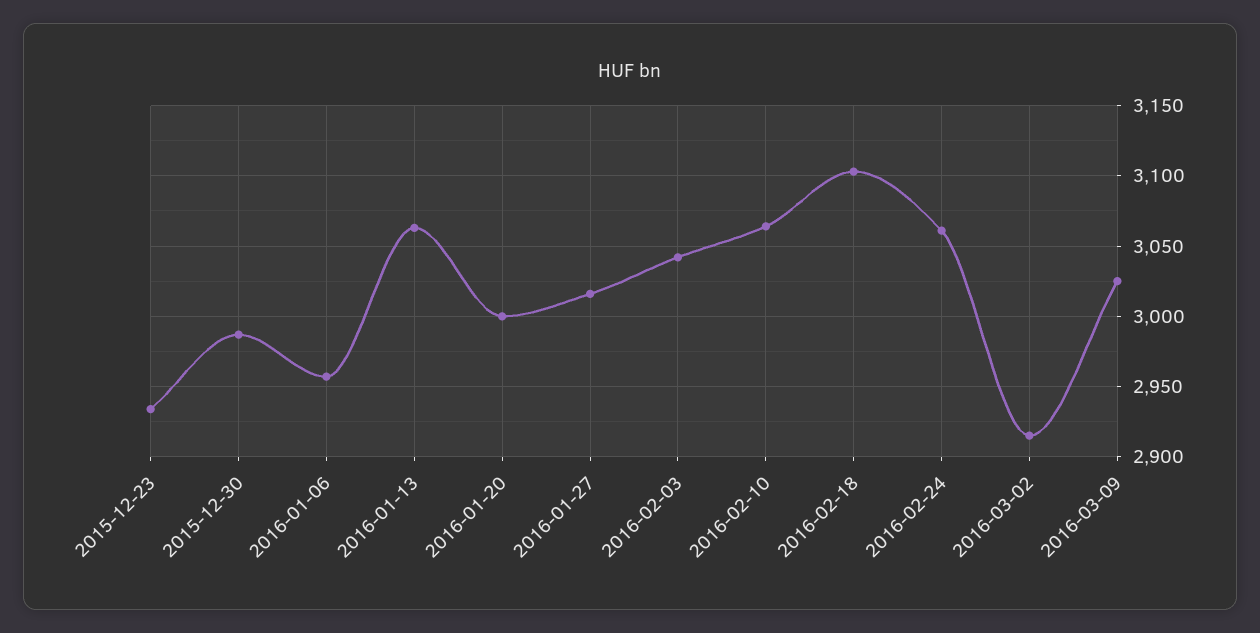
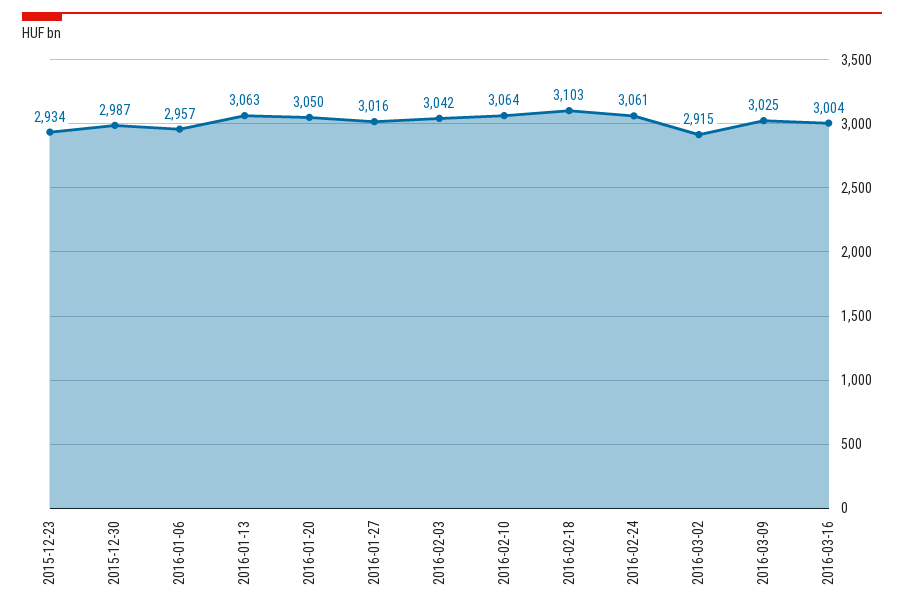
2016-01-20: 3000 -> 3050
2016-03-16: none -> 3004

